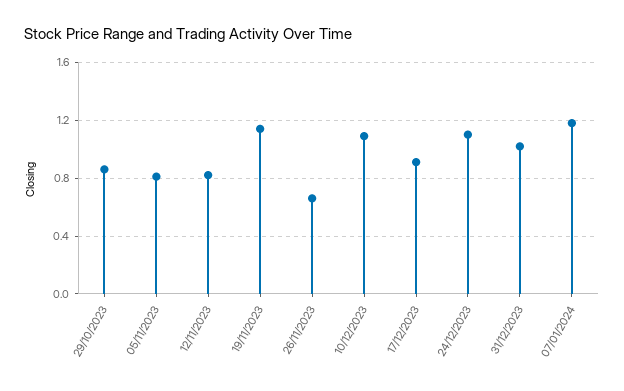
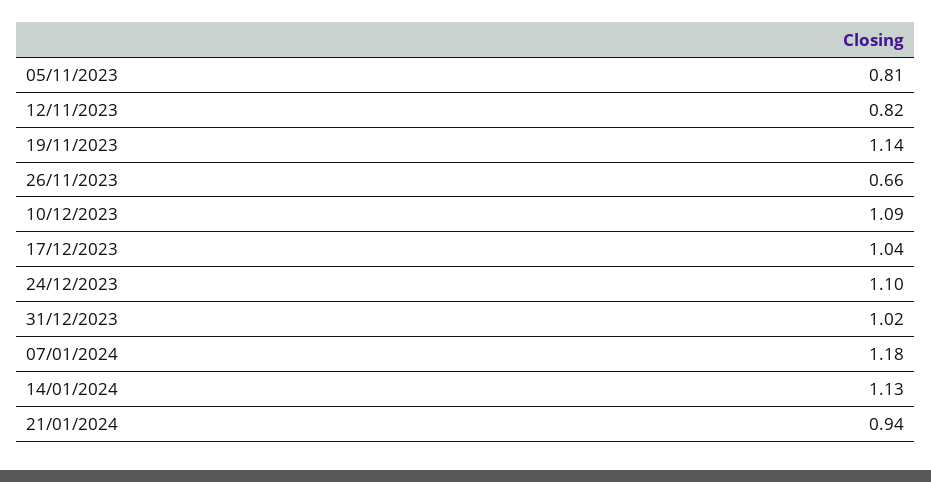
29/10/2023: 0.85 -> none
17/12/2023: 0.9 -> 1.04
14/01/2024: none -> 1.13
21/01/2024: none -> 0.94

